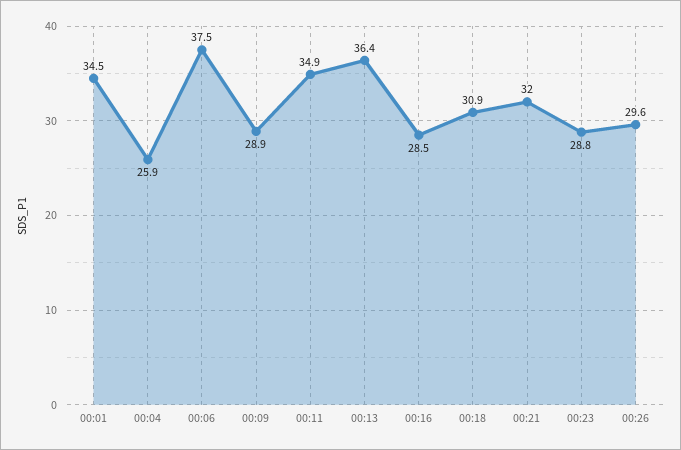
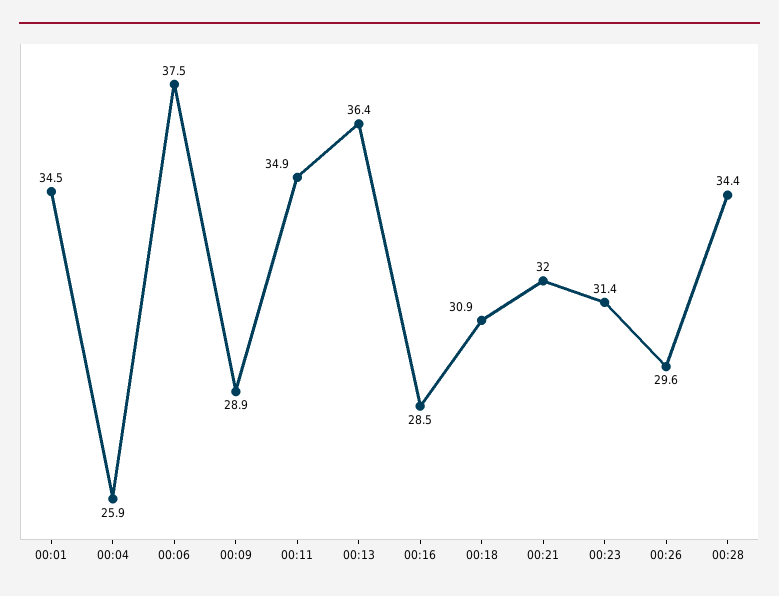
00:23: 28.8 -> 31.4
00:28: none -> 34.4

